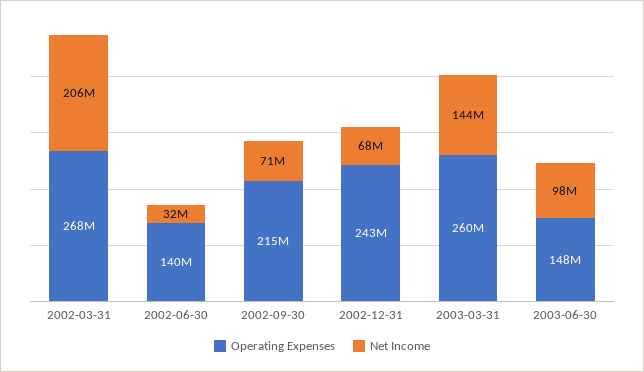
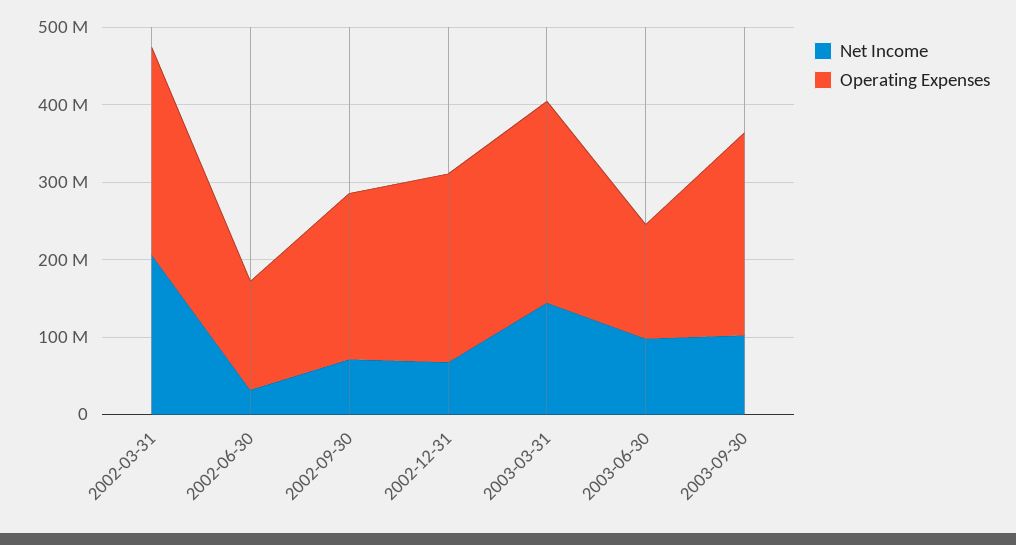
Net Income, 2003-09-30: none -> 100000000
Operating Expenses, 2003-09-30: none -> 260000000

